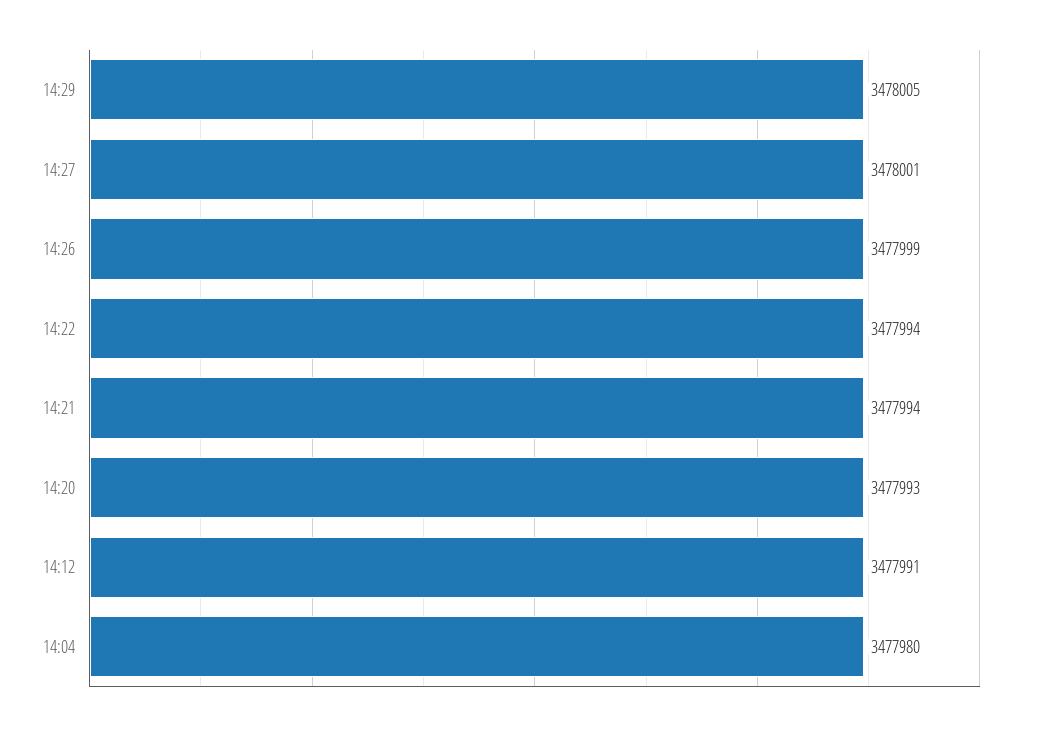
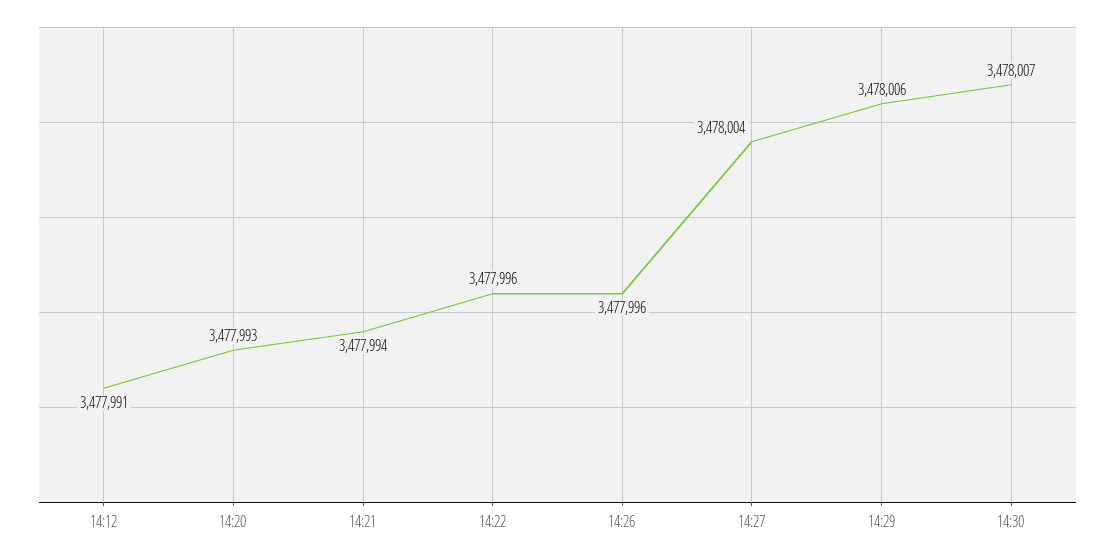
14:29: 3478005 -> 3478006
14:27: 3478001 -> 3478004
14:26: 3477999 -> 3477996
14:22: 3477994 -> 3477996
14:04: 3477980 -> none
14:30: none -> 3478007

